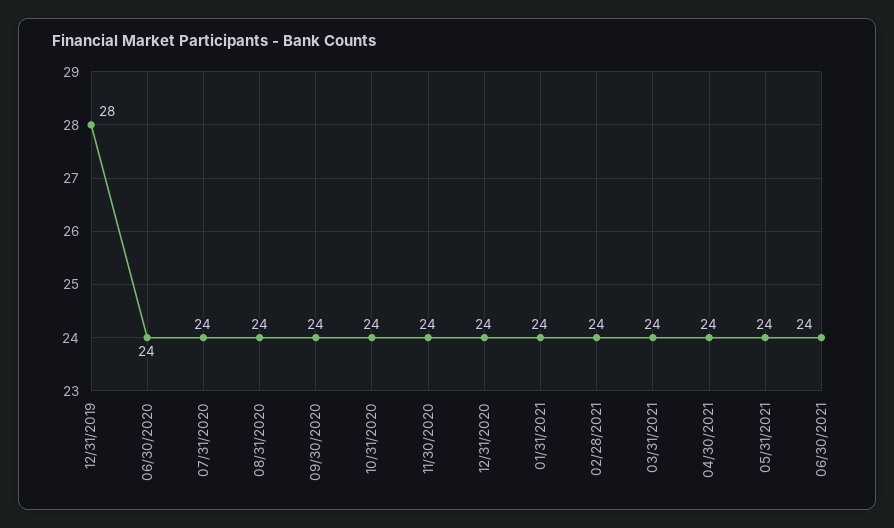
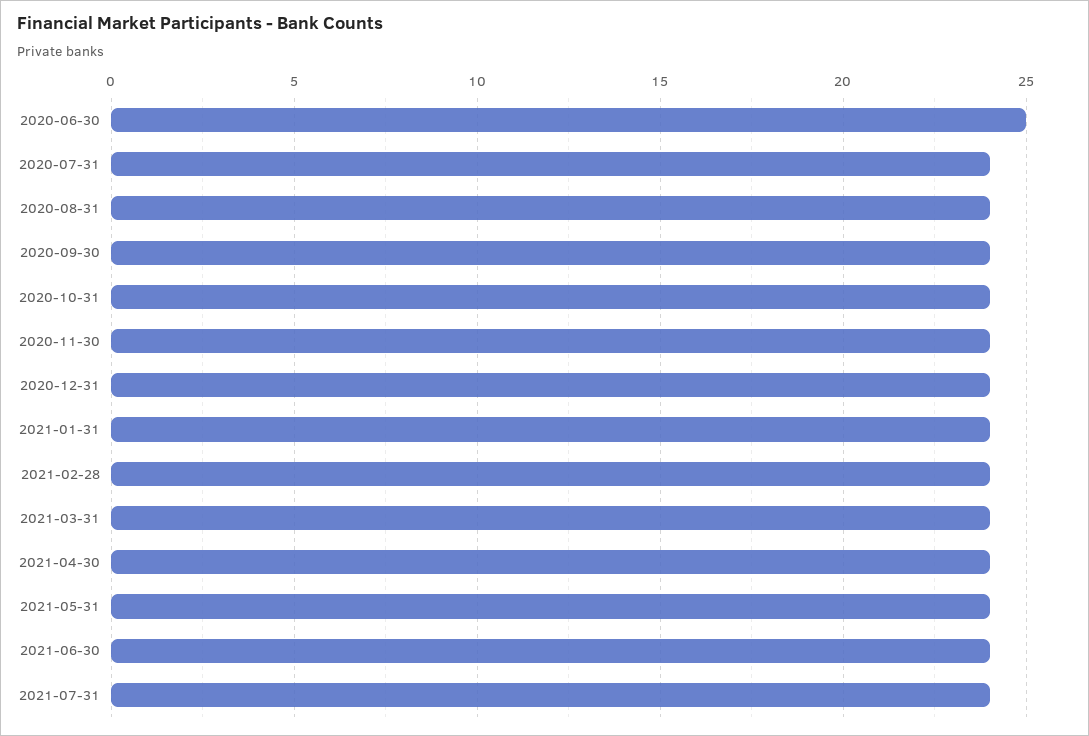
12/31/2019: 28 -> none
06/30/2020: 24 -> 25
2021-07-31: none -> 24

